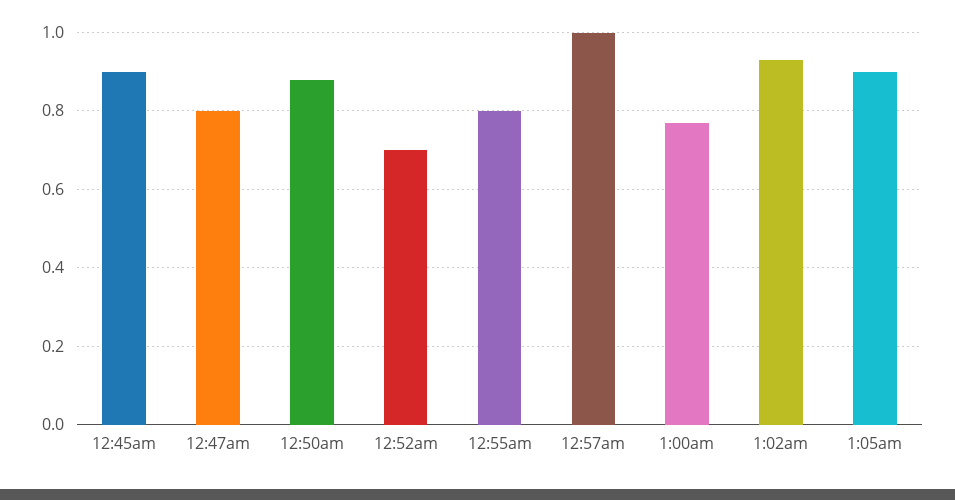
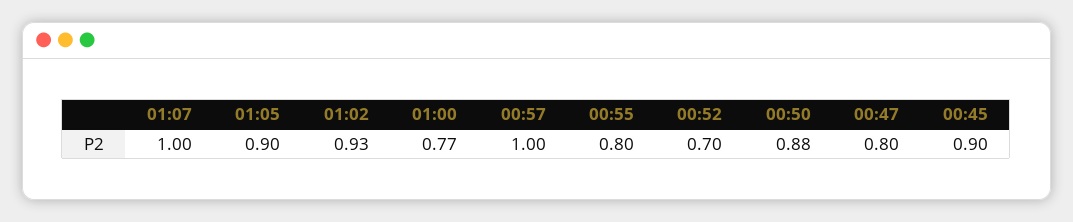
01:07: none -> 1

